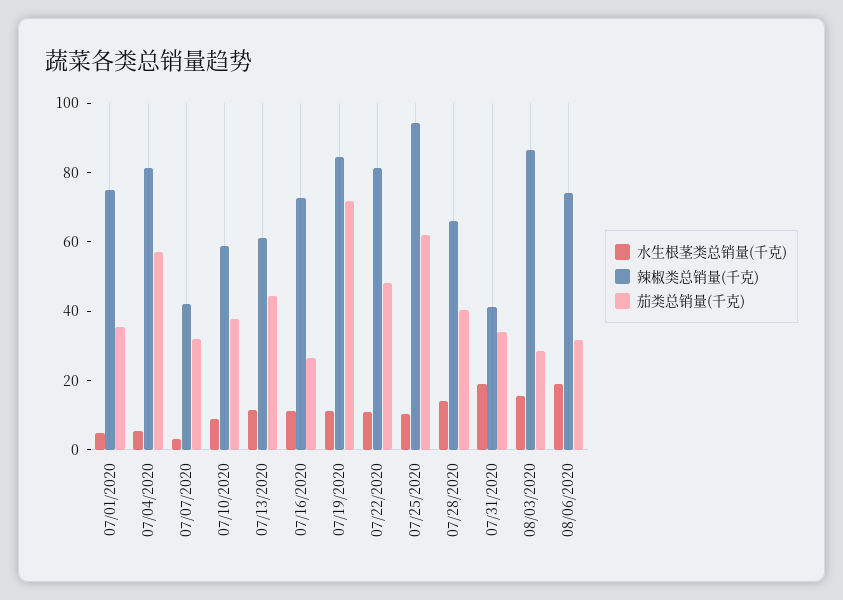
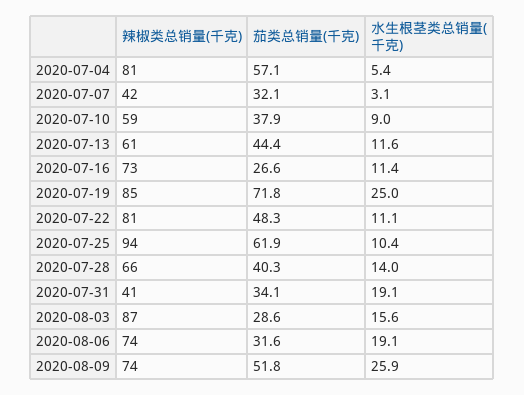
水生根茎类总销量(千克), 07/01/2020: 5 -> none
辣椒类总销量(千克), 07/01/2020: 75 -> none
茄类总销量(千克), 07/01/2020: 35 -> none
水生根茎类总销量(千克), 07/19/2020: 10 -> 25
辣椒类总销量(千克), 2020-08-09: none -> 74
茄类总销量(千克), 2020-08-09: none -> 51.8
水生根茎类总销量(千克), 2020-08-09: none -> 25.9

